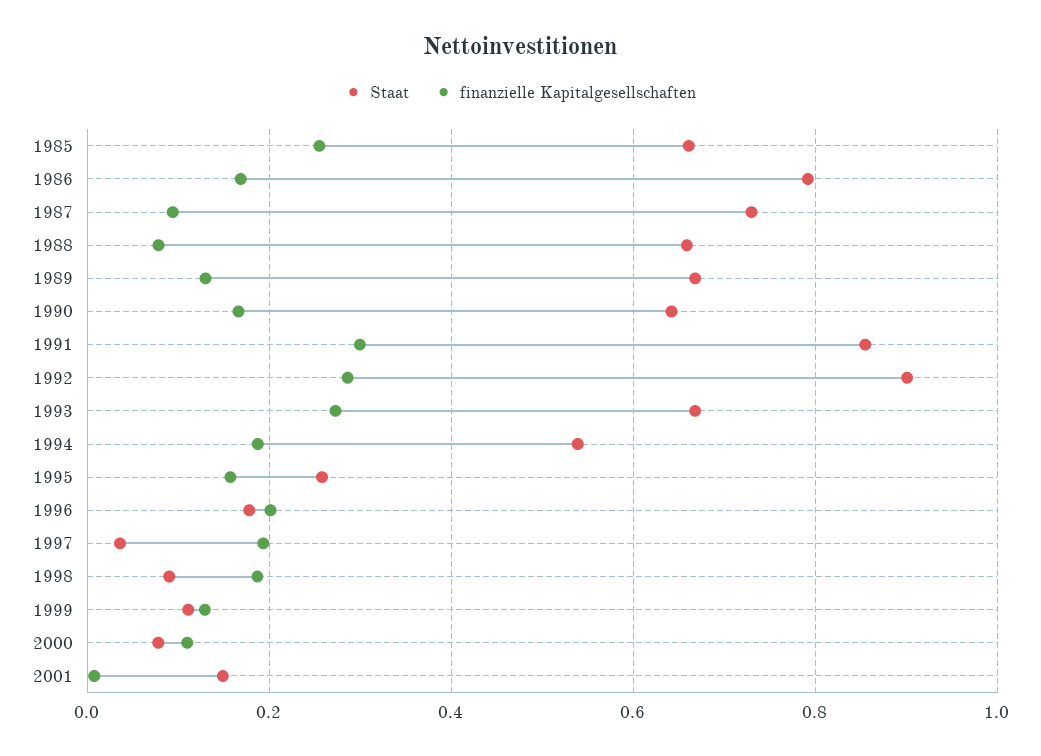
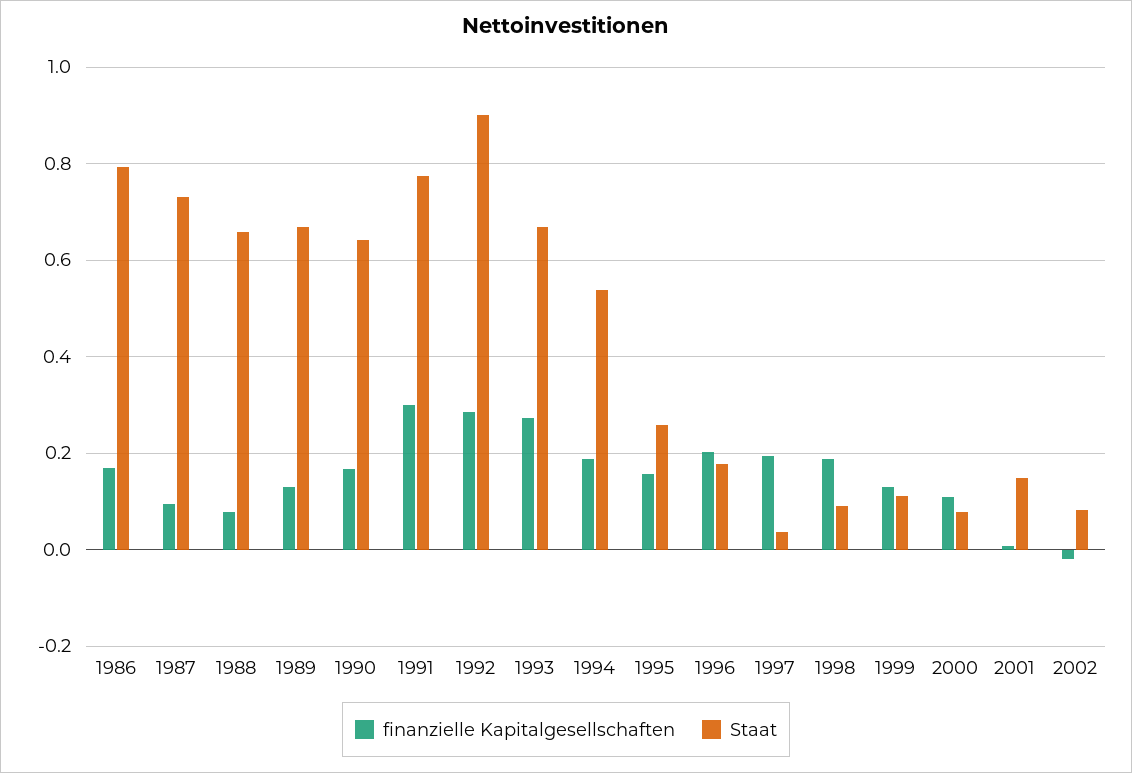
Staat, 1985: 0.66 -> none
finanzielle Kapitalgesellschaften, 1985: 0.26 -> none
Staat, 1991: 0.86 -> 0.78
finanzielle Kapitalgesellschaften, 2002: none -> -0.02
Staat, 2002: none -> 0.08

